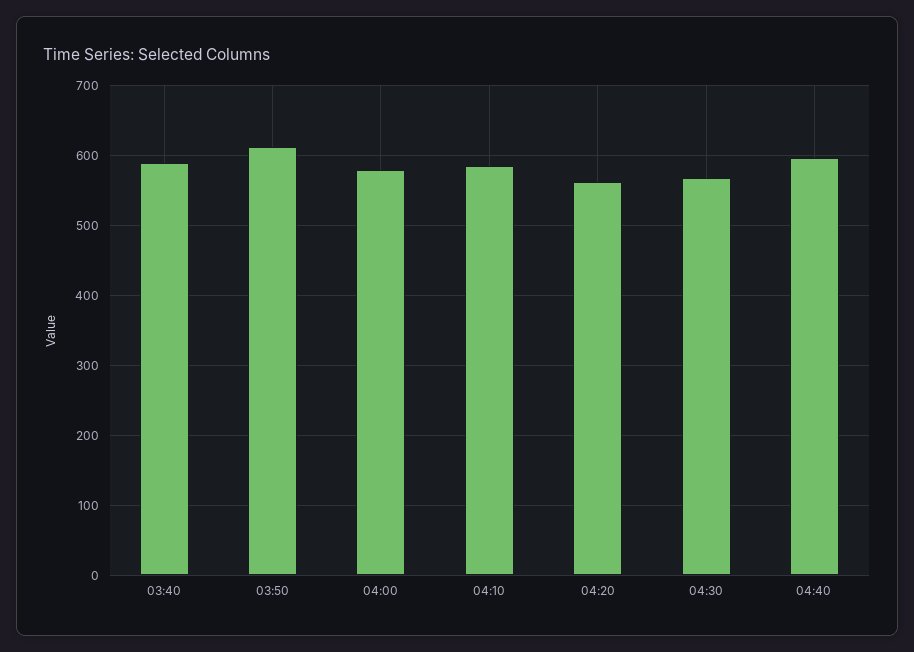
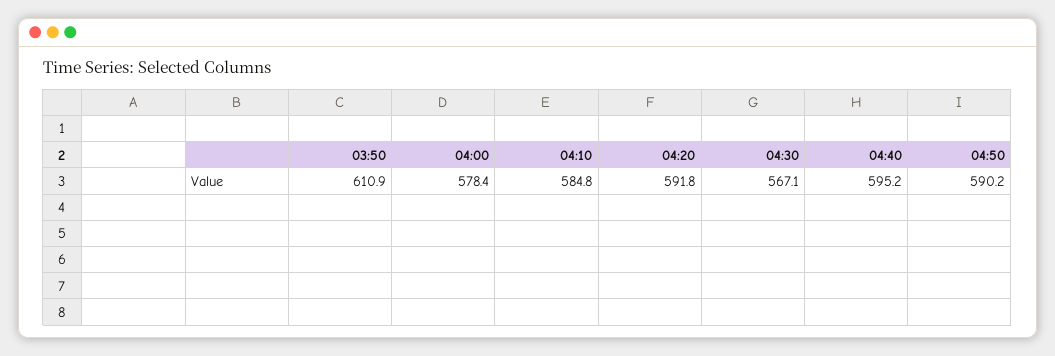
03:40: 590 -> none
04:20: 560 -> 591.8
04:50: none -> 590.2

